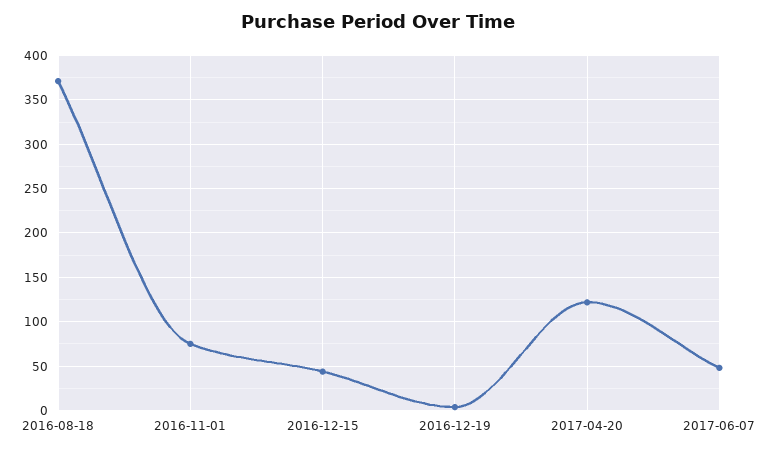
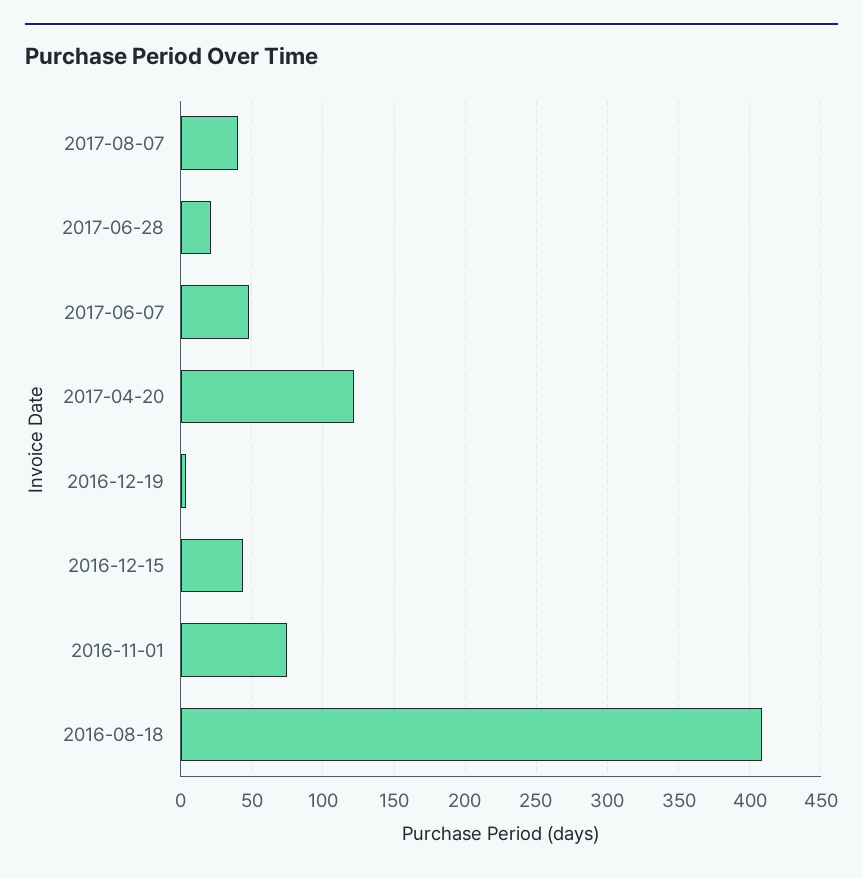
2016-08-18: 370 -> 410
2017-08-07: none -> 40
2017-06-28: none -> 20

